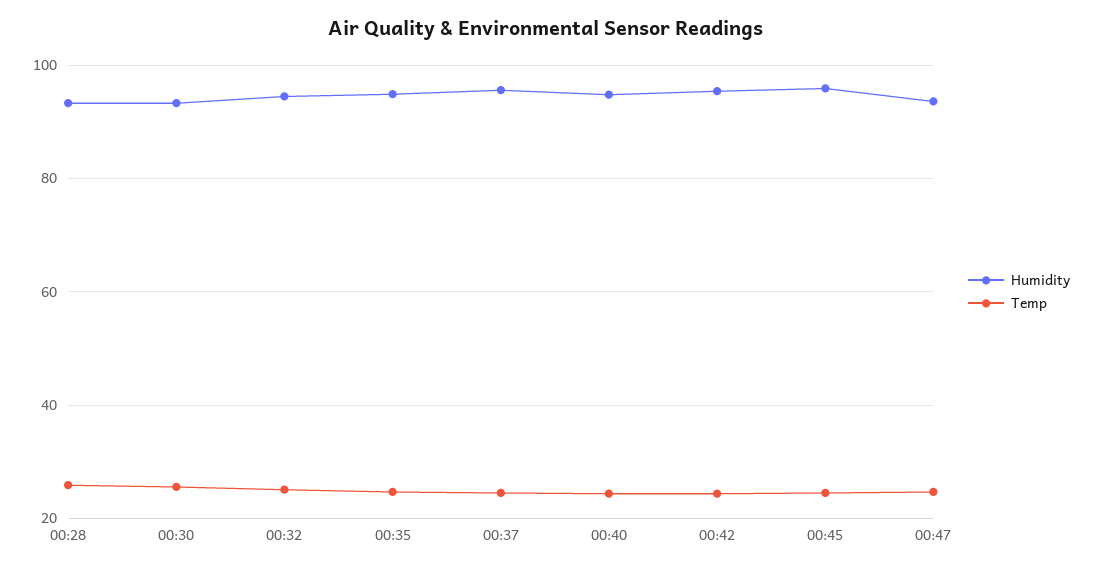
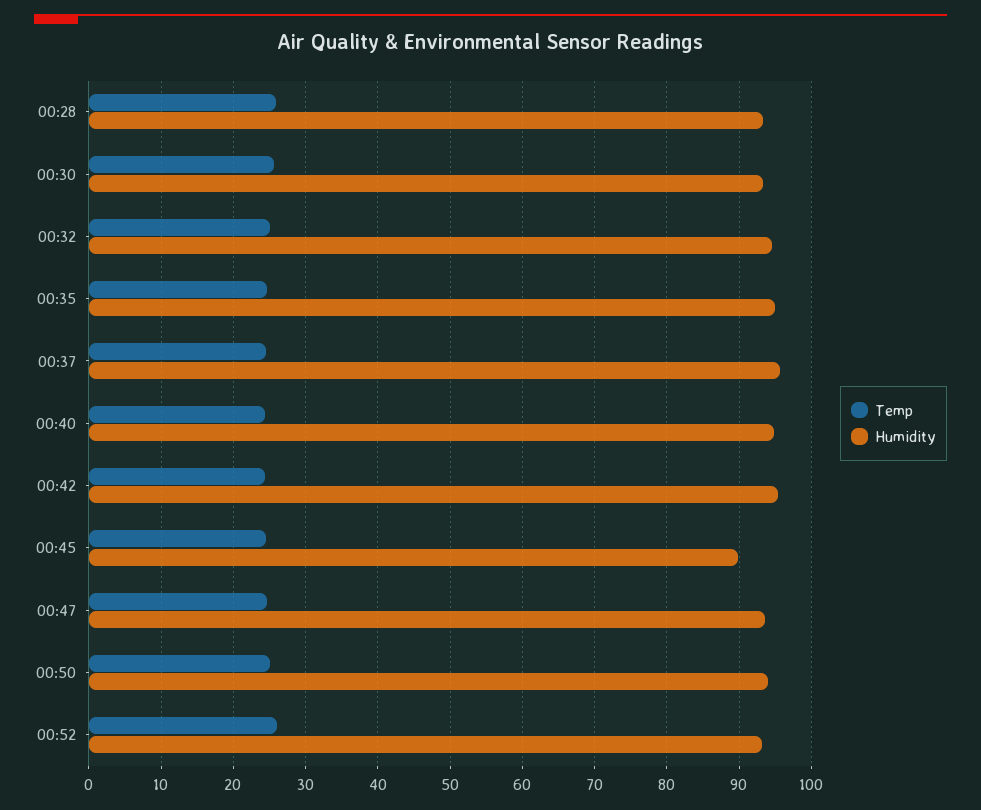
Humidity, 00:45: 96 -> 90
Temp, 00:50: none -> 25
Humidity, 00:50: none -> 94
Temp, 00:52: none -> 26
Humidity, 00:52: none -> 93

